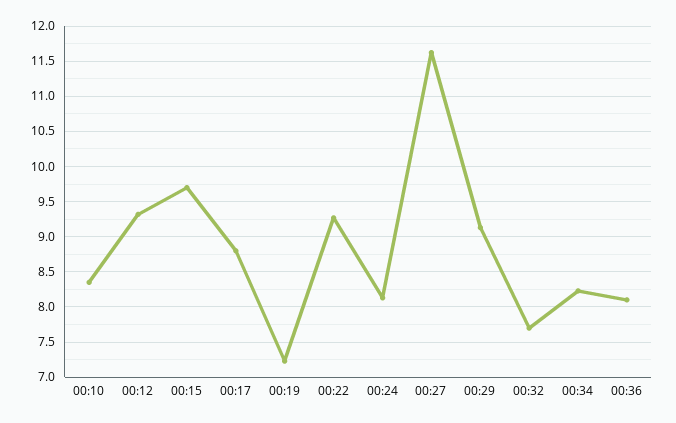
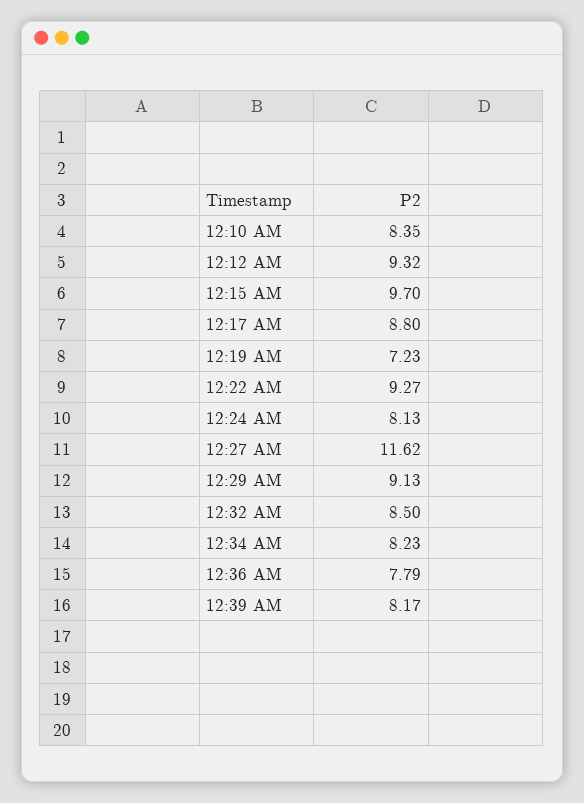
00:32: 7.7 -> 8.5
00:36: 8.1 -> 7.79
12:39 AM: none -> 8.17

